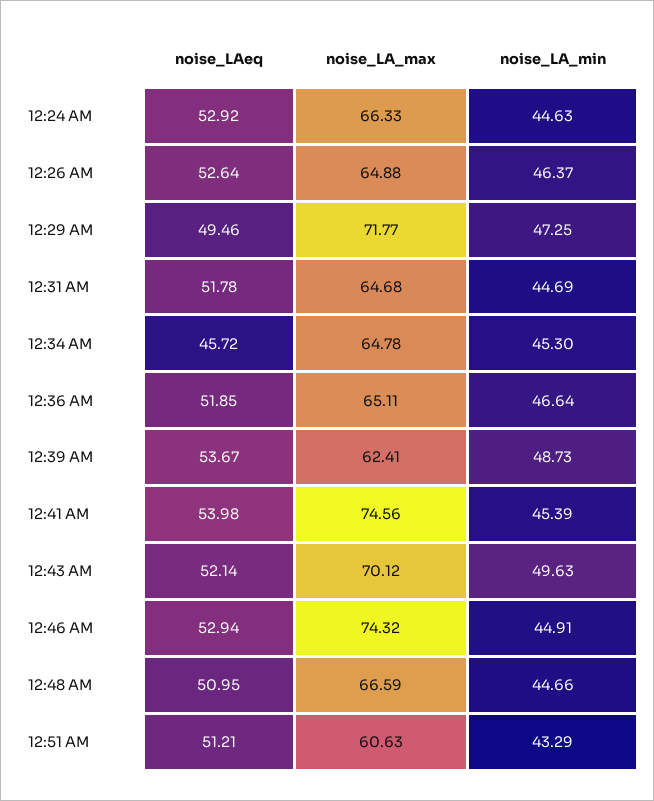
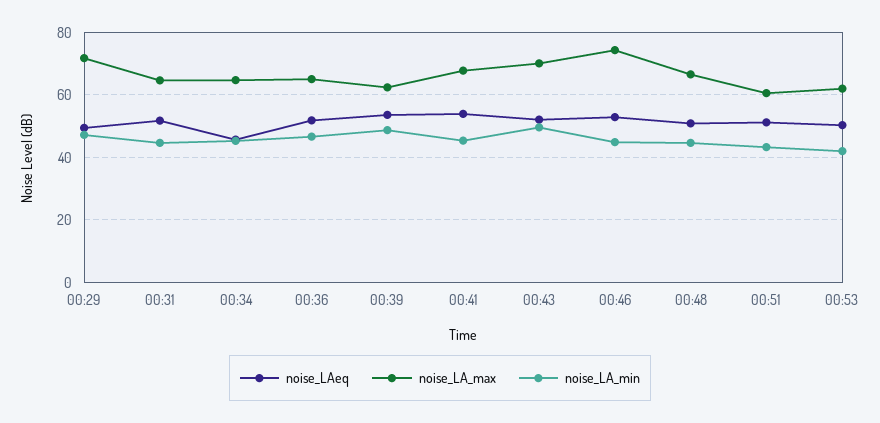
noise_LAeq, 12:24 AM: 52.92 -> none
noise_LA_max, 12:24 AM: 66.33 -> none
noise_LA_min, 12:24 AM: 44.63 -> none
noise_LAeq, 12:26 AM: 52.64 -> none
noise_LA_max, 12:26 AM: 64.88 -> none
noise_LA_min, 12:26 AM: 46.37 -> none
noise_LA_max, 12:41 AM: 74.56 -> 68
noise_LAeq, 00:53: none -> 50
noise_LA_max, 00:53: none -> 62
noise_LA_min, 00:53: none -> 42

